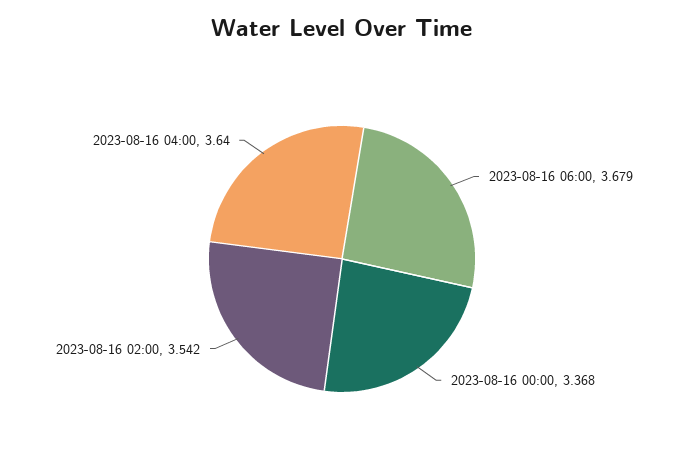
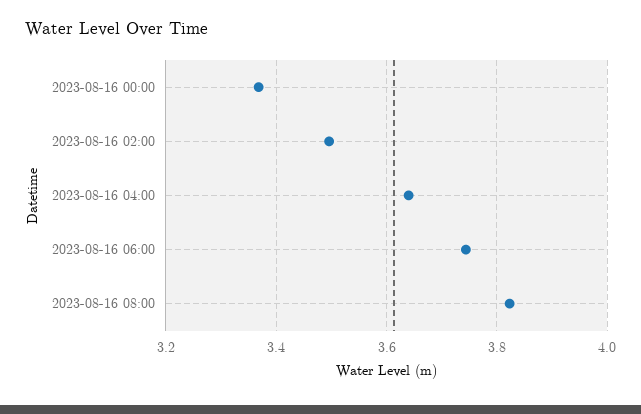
2023-08-16 06:00: 3.679 -> 3.74
2023-08-16 02:00: 3.542 -> 3.5
2023-08-16 08:00: none -> 3.82

